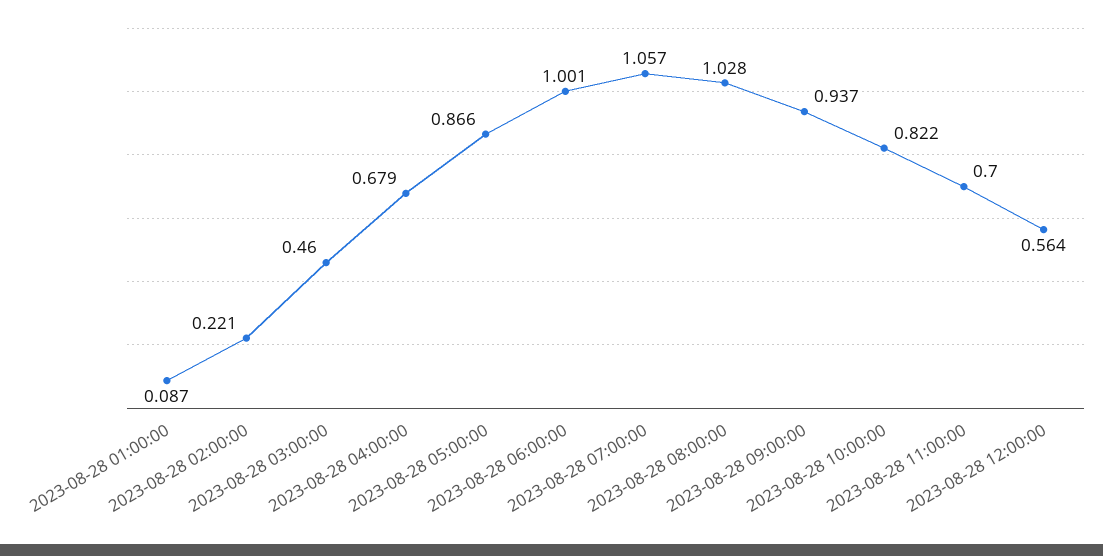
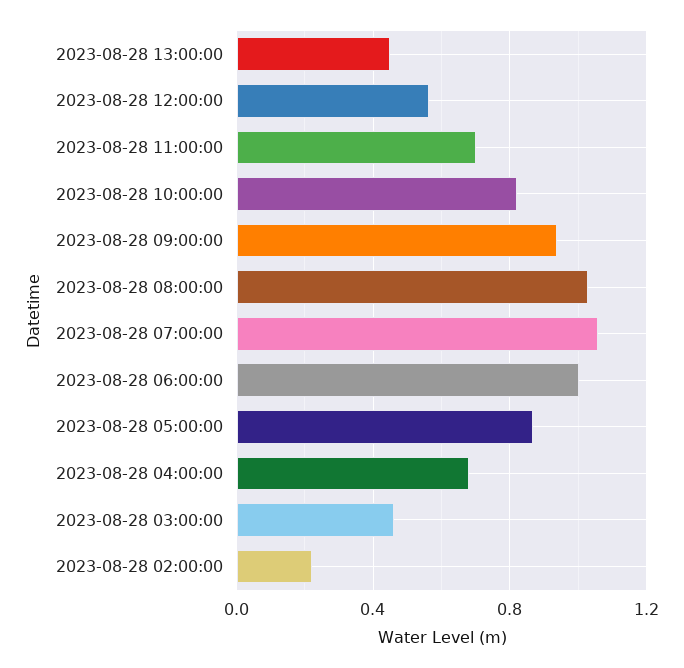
2023-08-28 01:00:00: 0.087 -> none
2023-08-28 13:00:00: none -> 0.45

